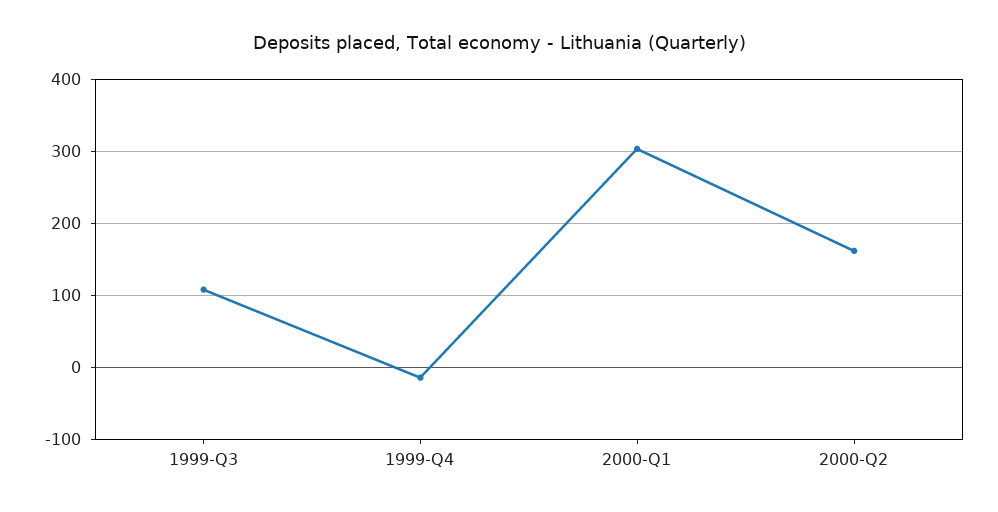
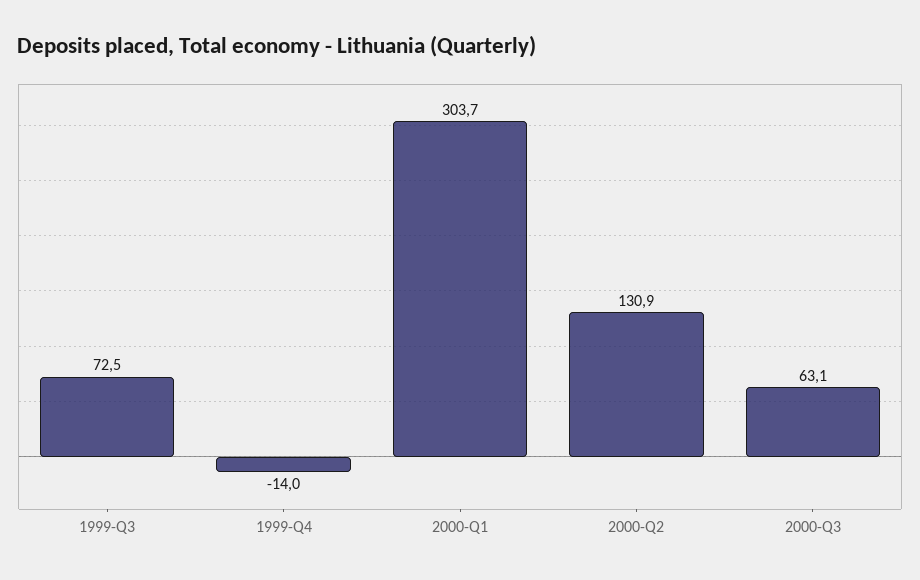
1999-Q3: 110 -> 72.5
2000-Q2: 160 -> 130.9
2000-Q3: none -> 63.1

